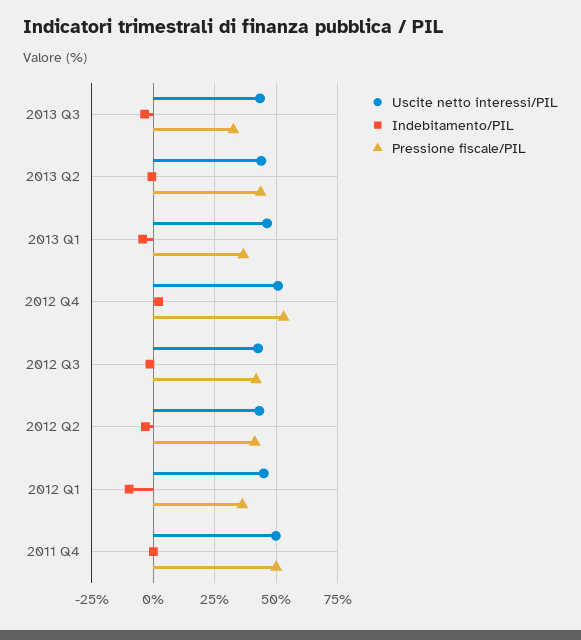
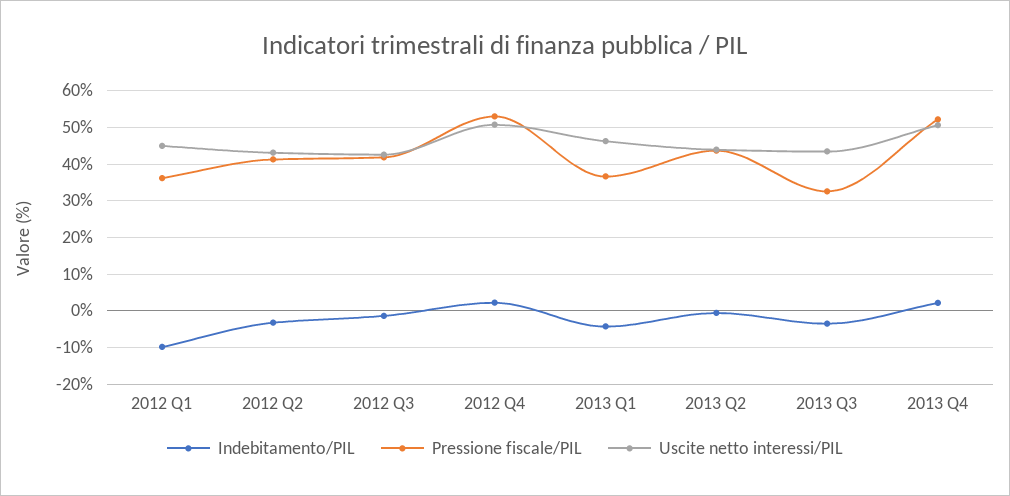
Uscite netto interessi/PIL, 2011 Q4: 50 -> none
Indebitamento/PIL, 2011 Q4: 0 -> none
Pressione fiscale/PIL, 2011 Q4: 50 -> none
Indebitamento/PIL, 2013 Q4: none -> 2
Pressione fiscale/PIL, 2013 Q4: none -> 52
Uscite netto interessi/PIL, 2013 Q4: none -> 50

